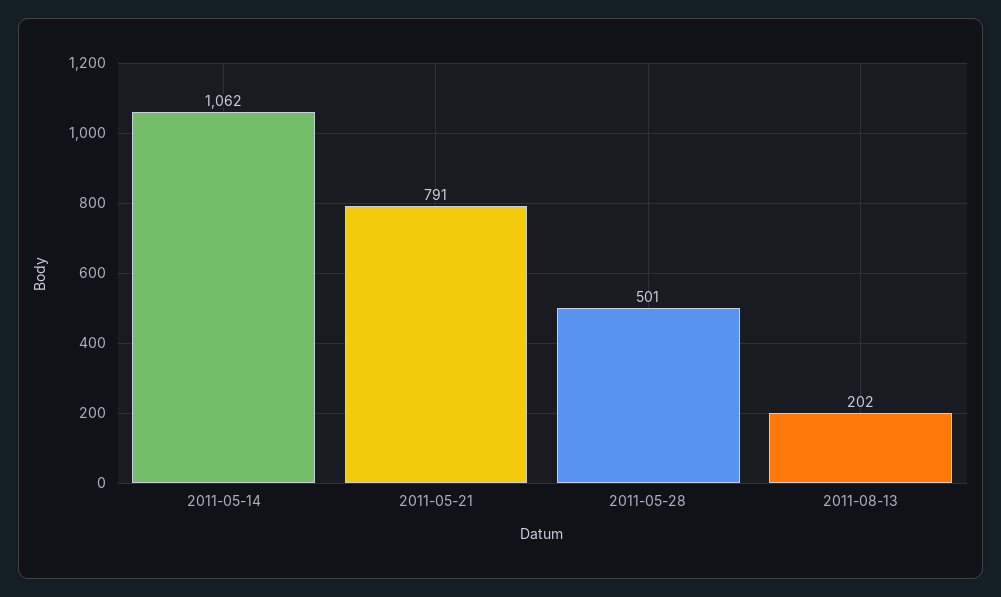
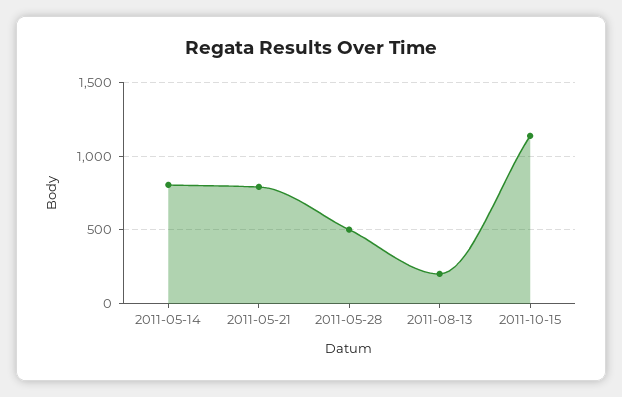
2011-05-14: 1062 -> 800
2011-10-15: none -> 1150

